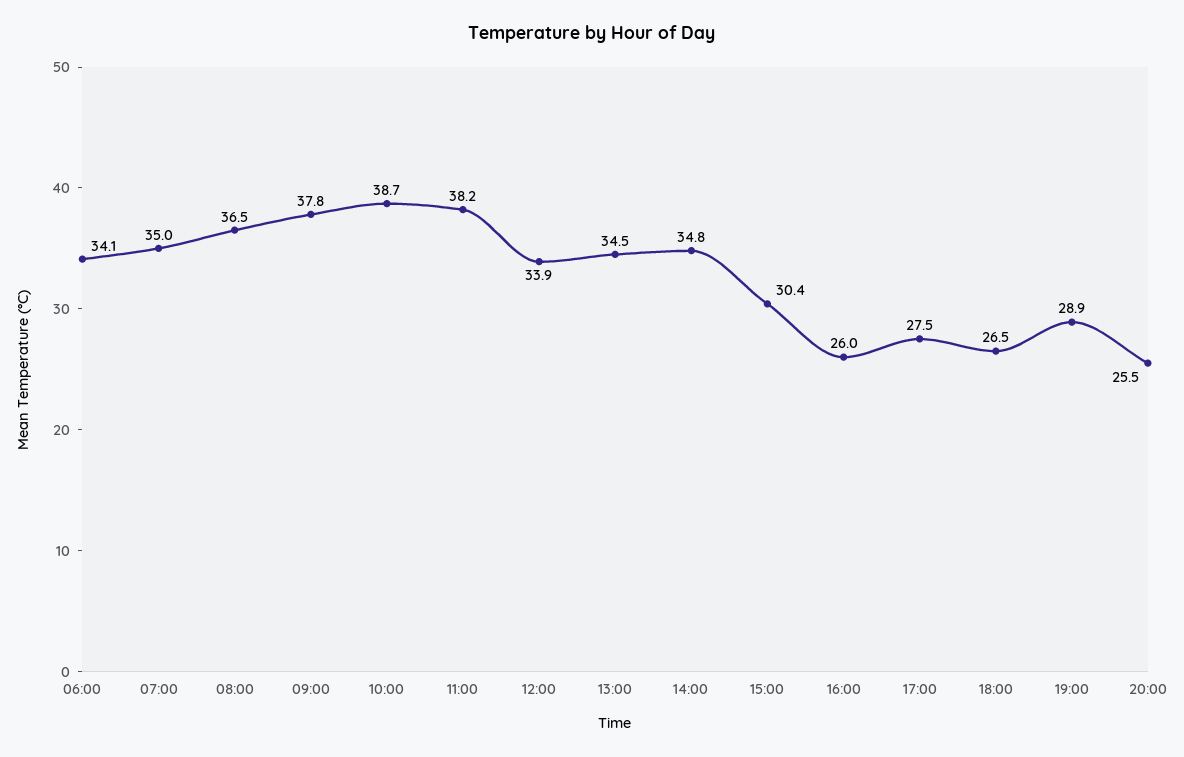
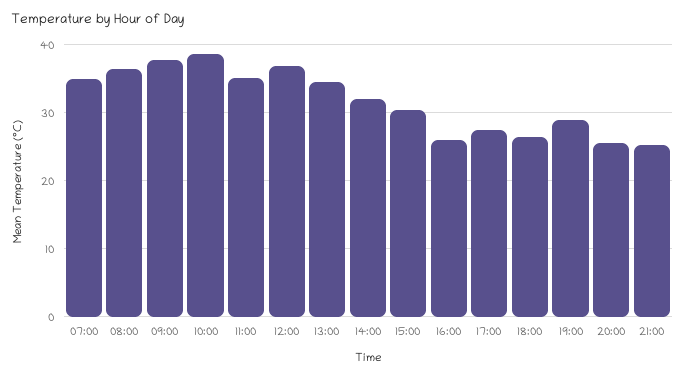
06:00: 34.1 -> none
11:00: 38.2 -> 35
12:00: 33.9 -> 37
14:00: 34.8 -> 32
21:00: none -> 25

